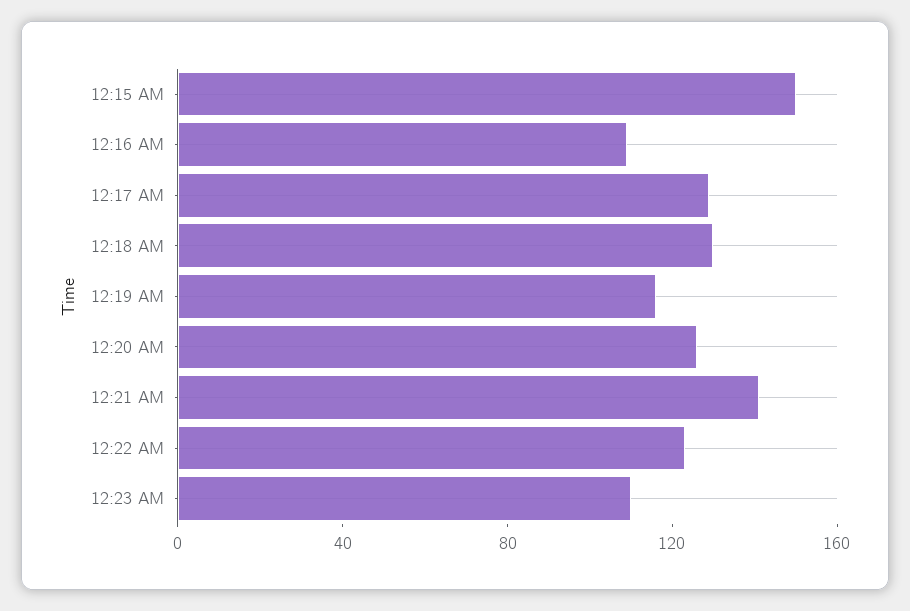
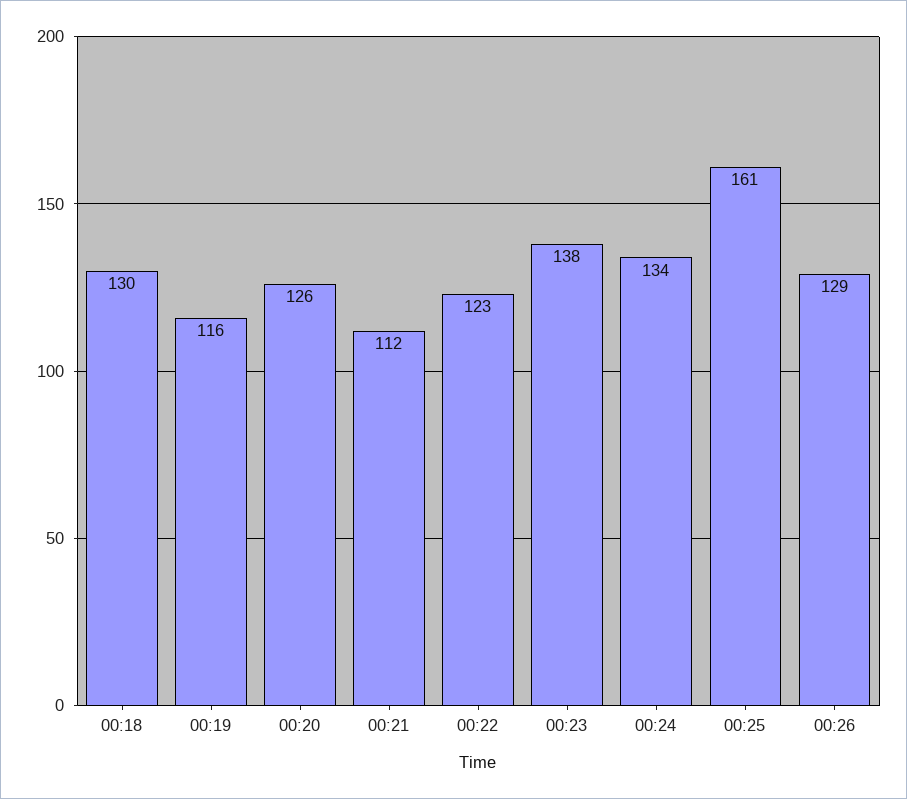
12:15 AM: 150 -> none
12:16 AM: 110 -> none
12:17 AM: 130 -> none
12:21 AM: 140 -> 112
12:23 AM: 110 -> 138
00:24: none -> 134
00:25: none -> 161
00:26: none -> 129

